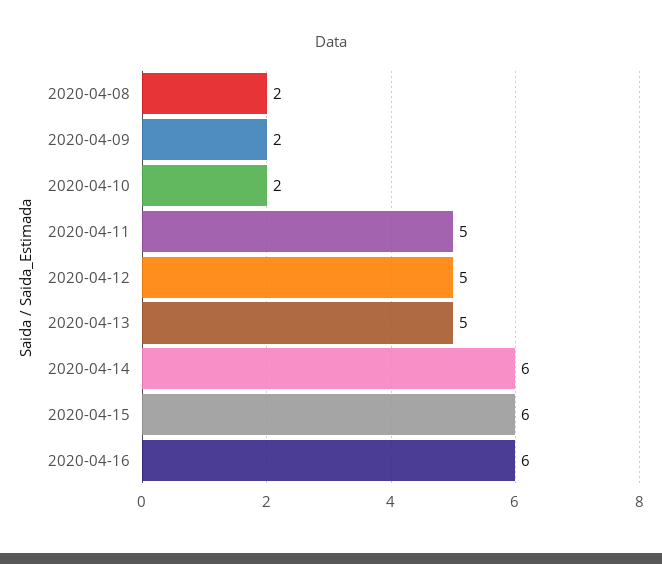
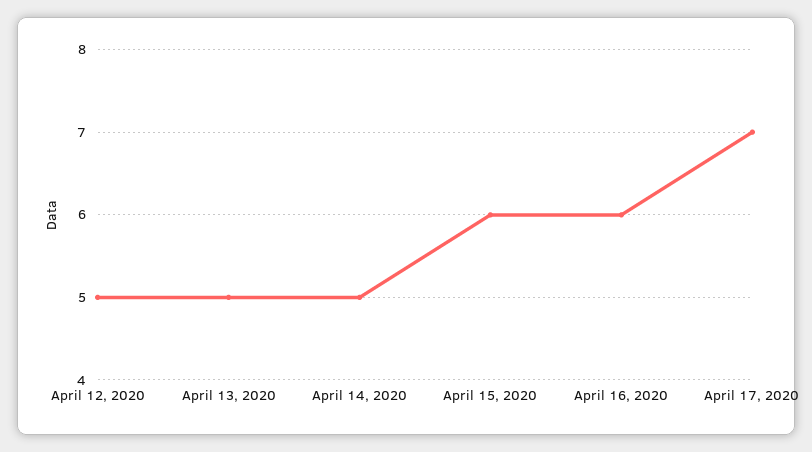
2020-04-08: 2 -> none
2020-04-09: 2 -> none
2020-04-10: 2 -> none
2020-04-11: 5 -> none
2020-04-14: 6 -> 5
April 17, 2020: none -> 7

